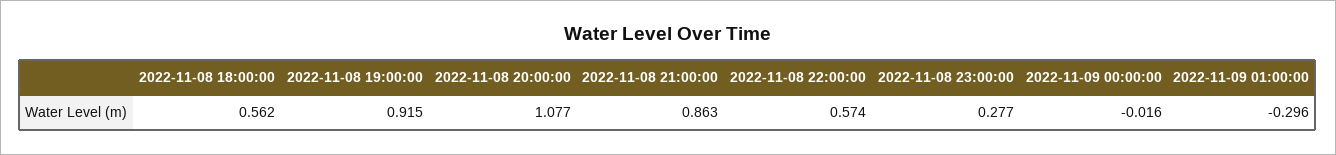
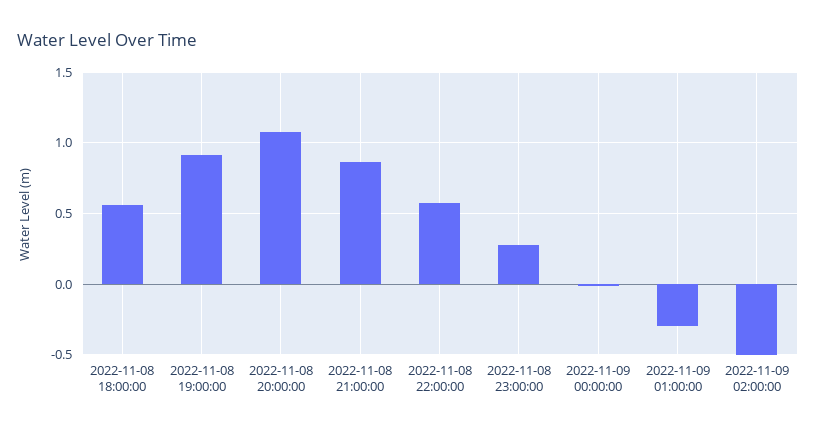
2022-11-09 02:00:00: none -> -0.5

